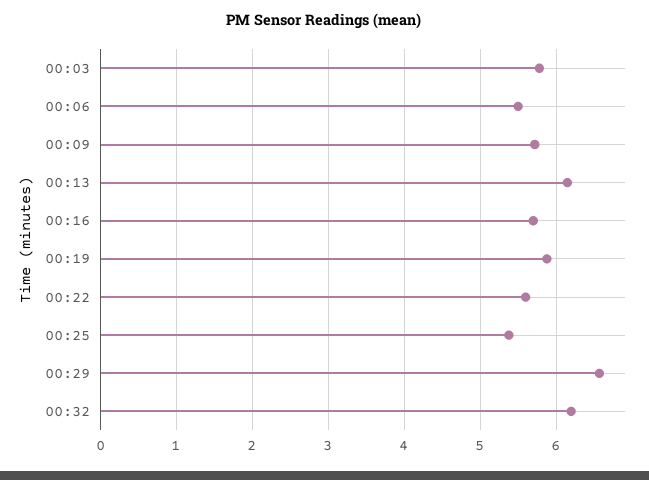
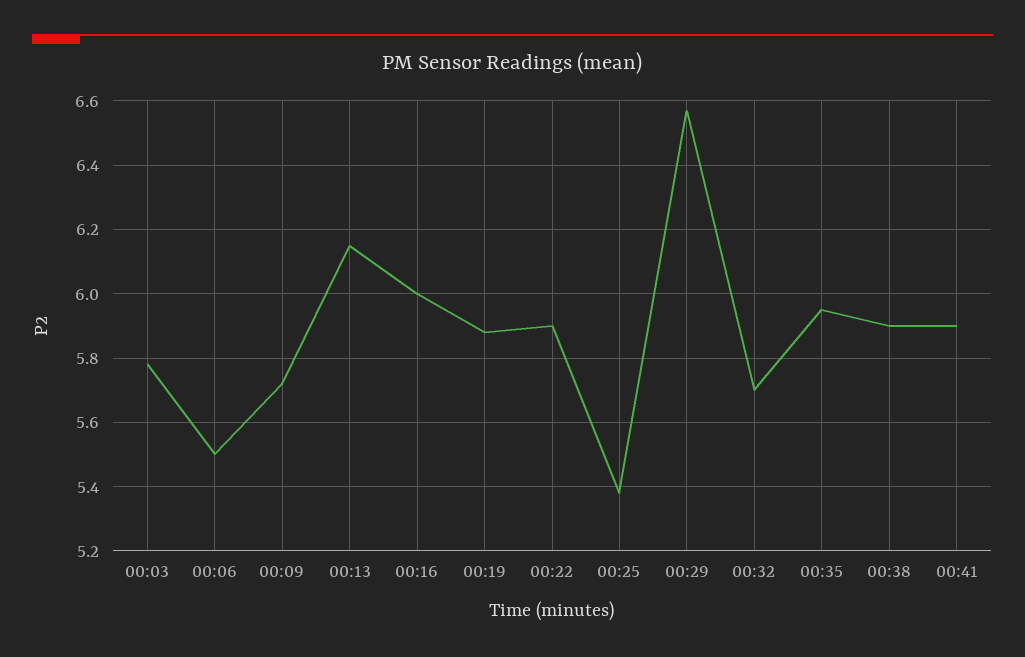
00:16: 5.7 -> 6
00:22: 5.6 -> 5.9
00:32: 6.2 -> 5.7
00:35: none -> 5.95
00:38: none -> 5.9
00:41: none -> 5.9

